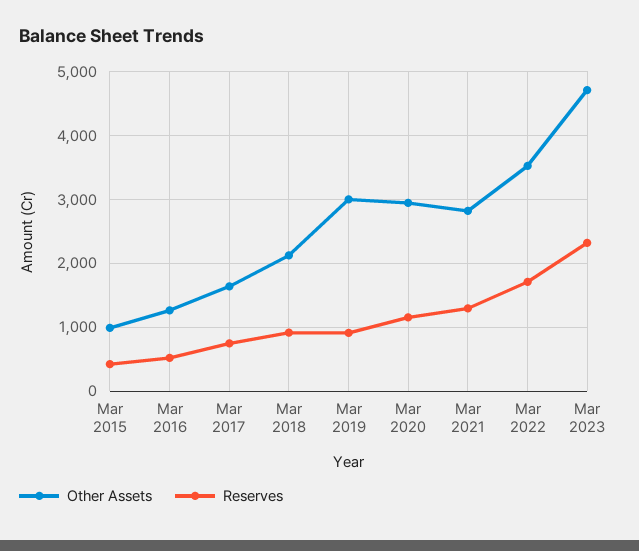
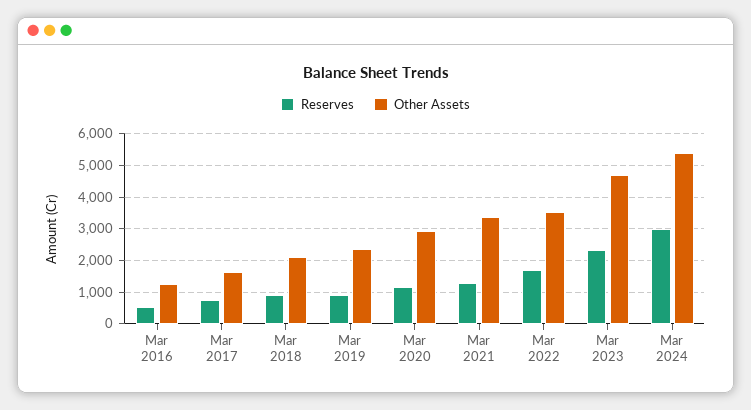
Other Assets, Mar 2015: 1000 -> none
Reserves, Mar 2015: 400 -> none
Other Assets, Mar 2019: 3000 -> 2400
Other Assets, Mar 2021: 2800 -> 3400
Reserves, Mar 2024: none -> 3000
Other Assets, Mar 2024: none -> 5400

